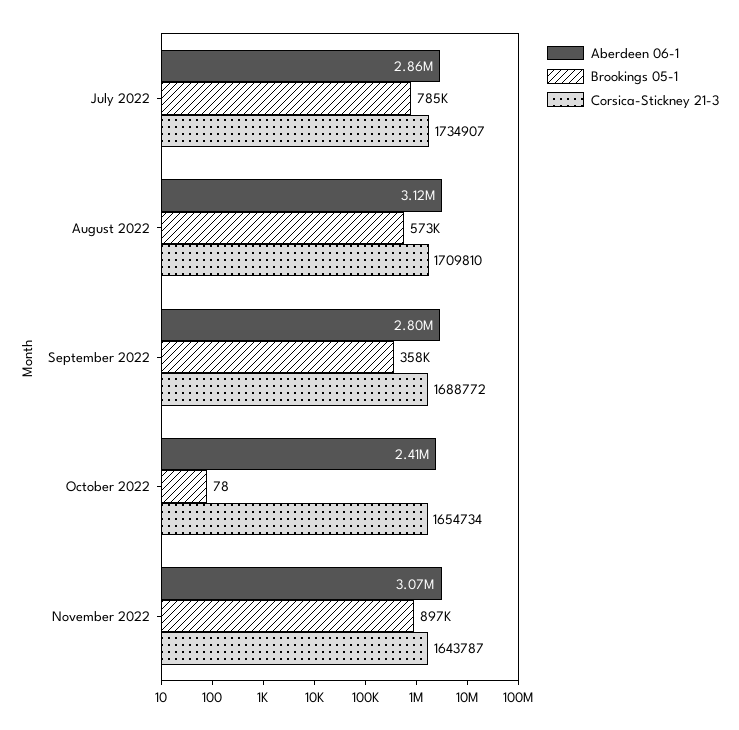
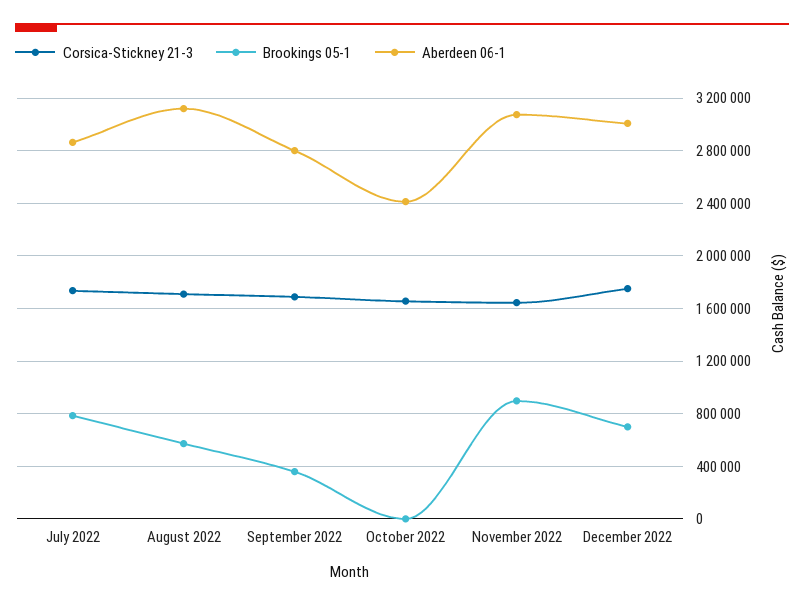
Corsica-Stickney 21-3, December 2022: none -> 1750000
Brookings 05-1, December 2022: none -> 700000
Aberdeen 06-1, December 2022: none -> 3000000

